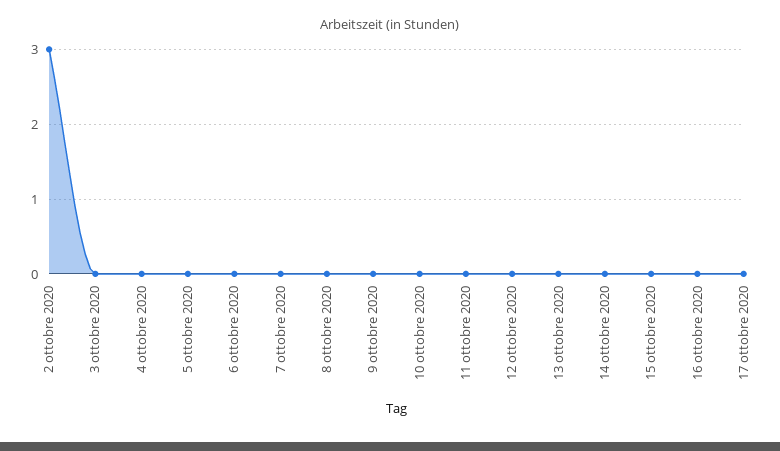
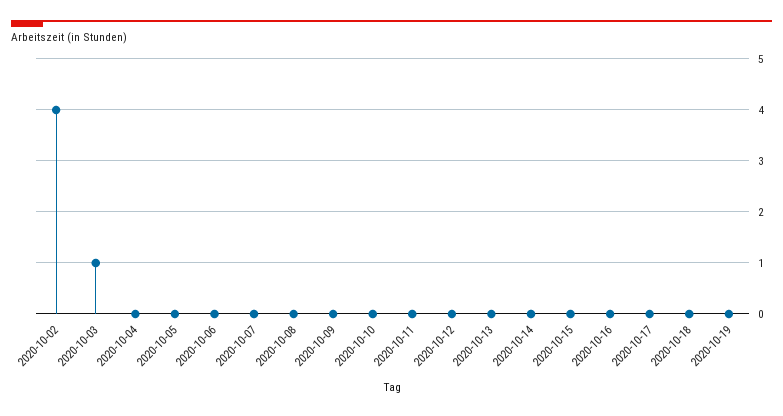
2 ottobre 2020: 3 -> 4
3 ottobre 2020: 0 -> 1
2020-10-18: none -> 0
2020-10-19: none -> 0

